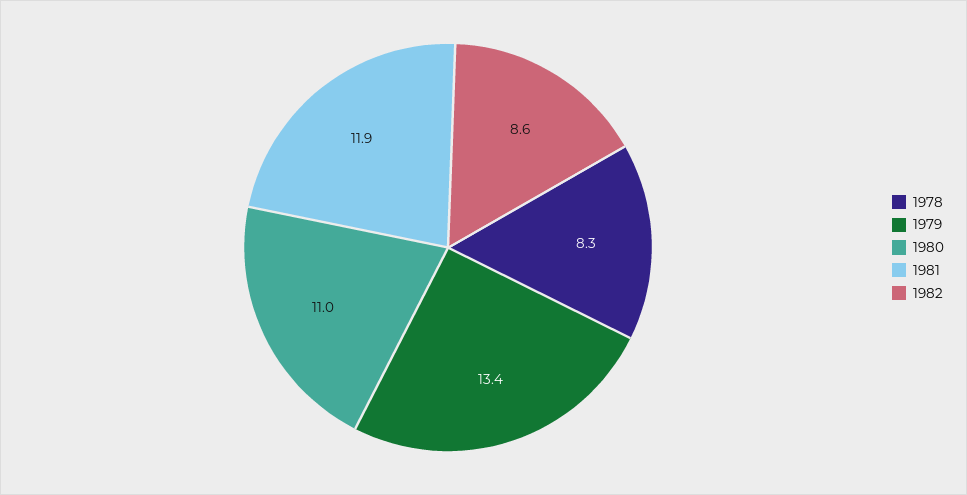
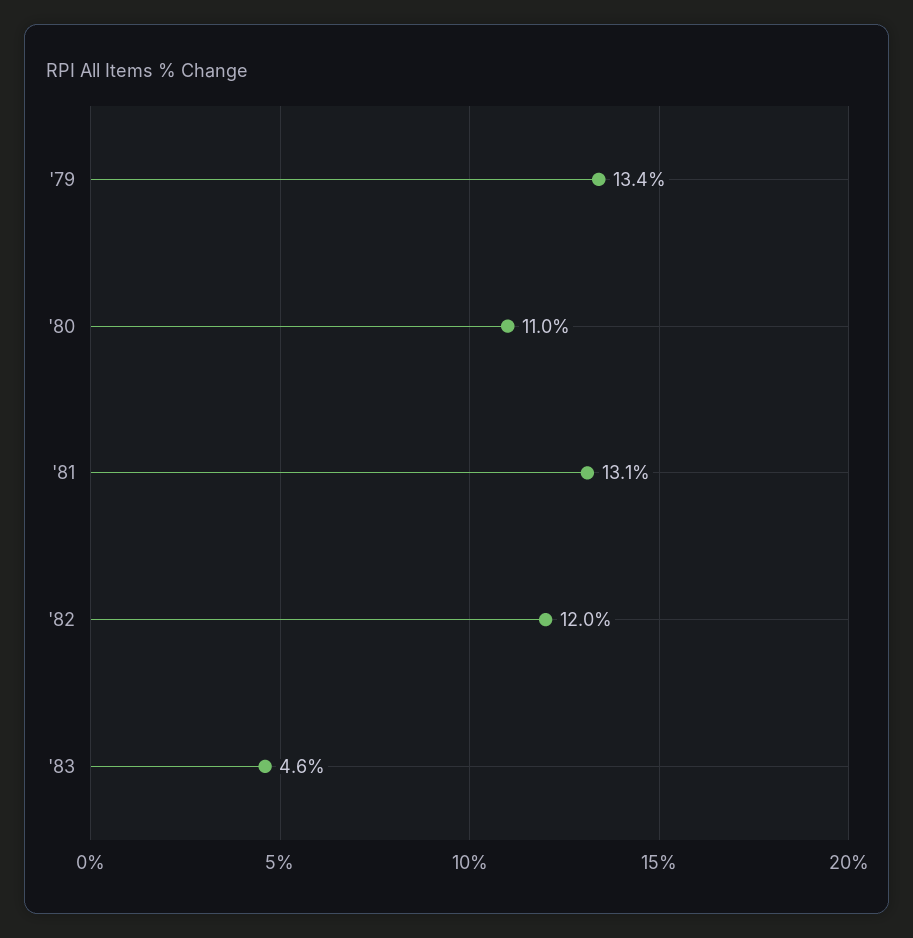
1978: 8.3 -> none
1981: 11.9 -> 13.1
1982: 8.6 -> 12
'83: none -> 4.6

